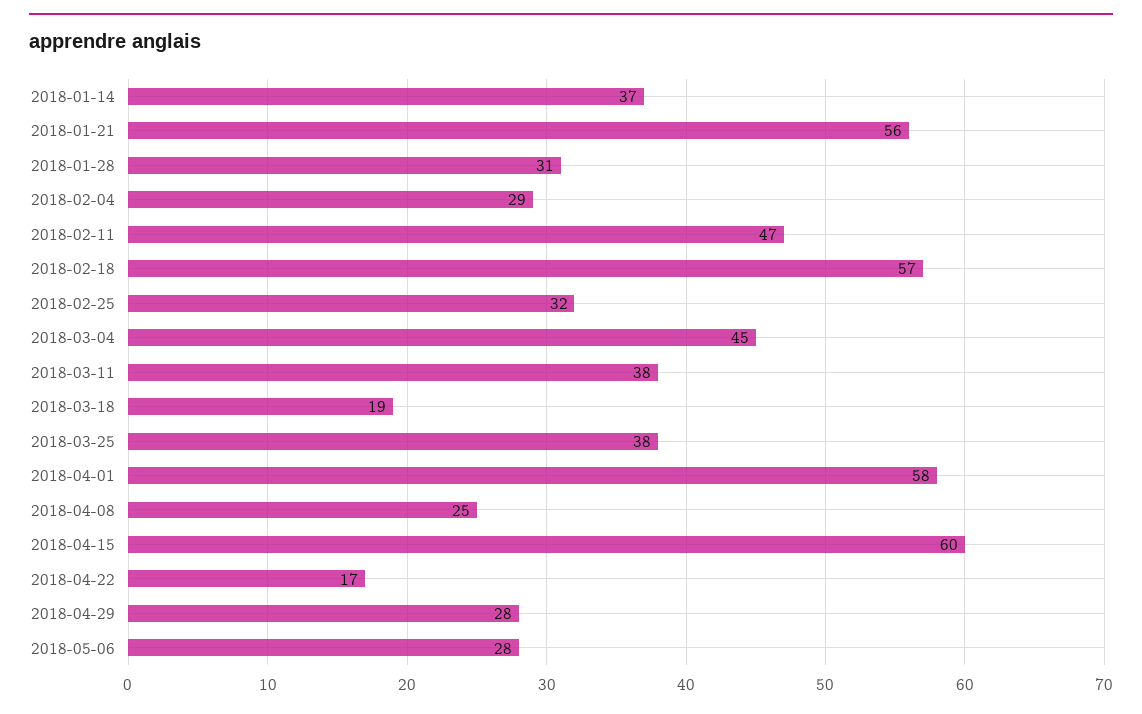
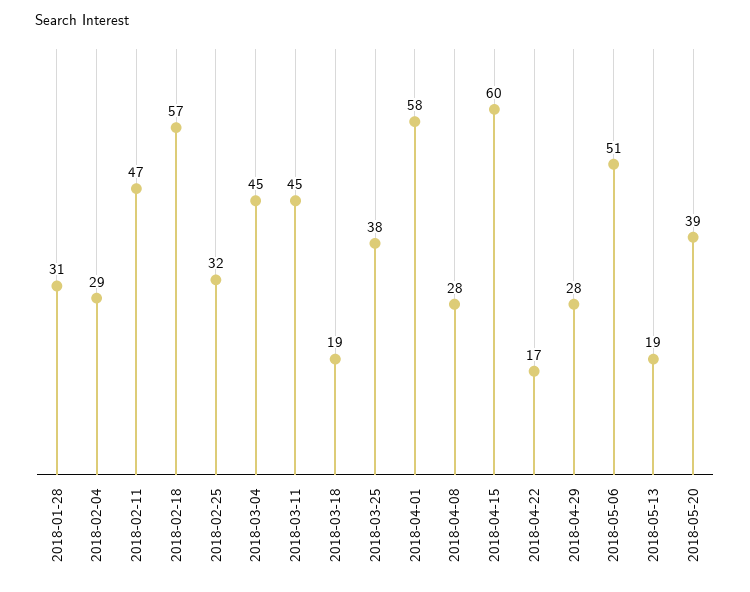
2018-01-14: 37 -> none
2018-01-21: 56 -> none
2018-03-11: 38 -> 45
2018-04-08: 25 -> 28
2018-05-06: 28 -> 51
2018-05-13: none -> 19
2018-05-20: none -> 39

